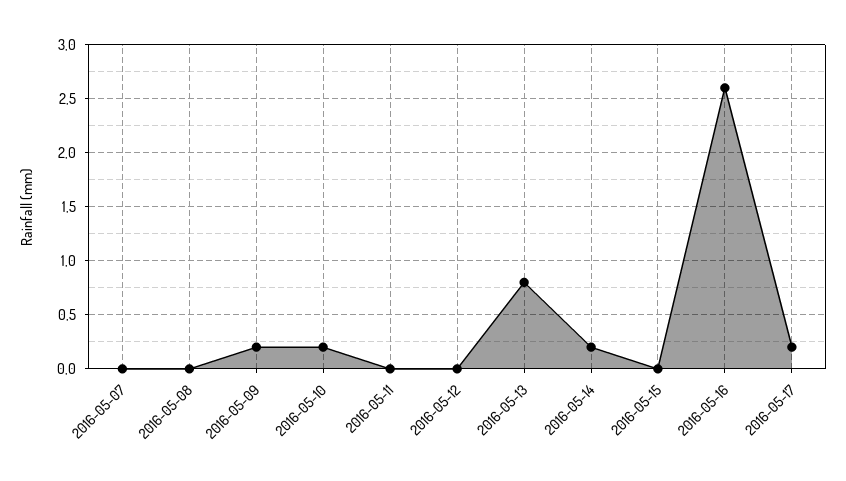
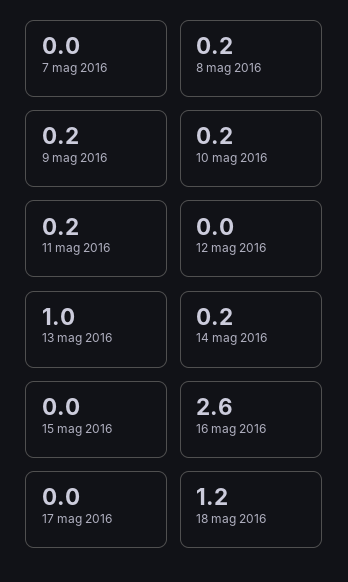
2016-05-08: 0 -> 0.2
2016-05-11: 0 -> 0.2
2016-05-13: 0.8 -> 1
2016-05-17: 0.2 -> 0
18 mag 2016: none -> 1.2

